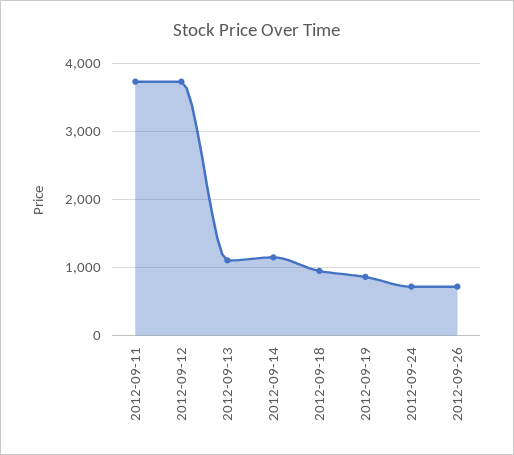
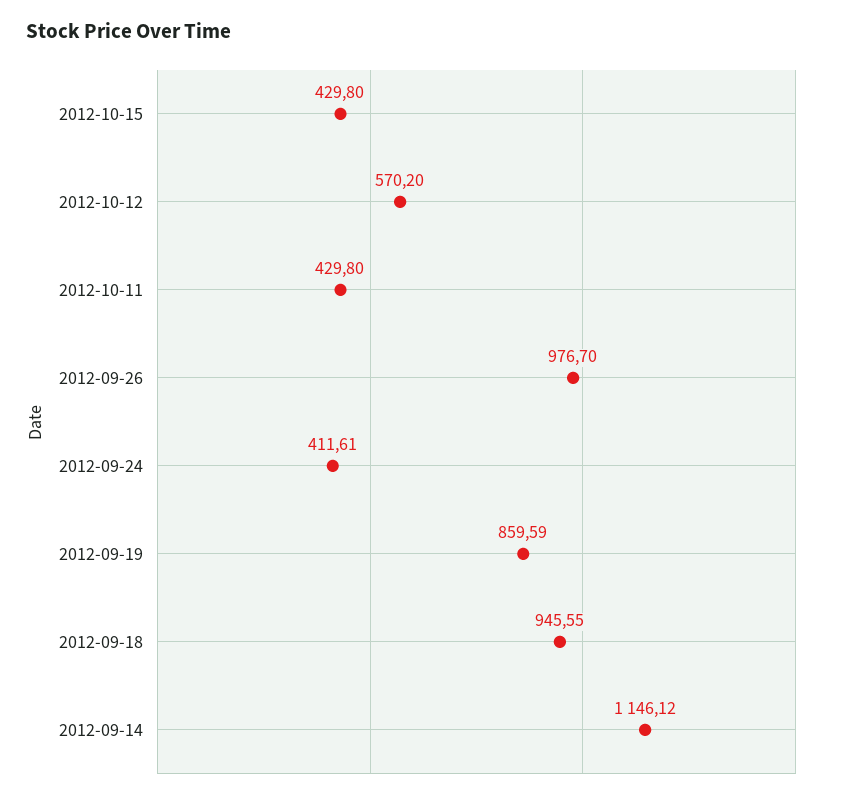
2012-09-11: 3700 -> none
2012-09-12: 3700 -> none
2012-09-13: 1100 -> none
2012-09-24: 700 -> 411.61
2012-09-26: 700 -> 976.7
2012-10-15: none -> 429.8
2012-10-12: none -> 570.2
2012-10-11: none -> 429.8

